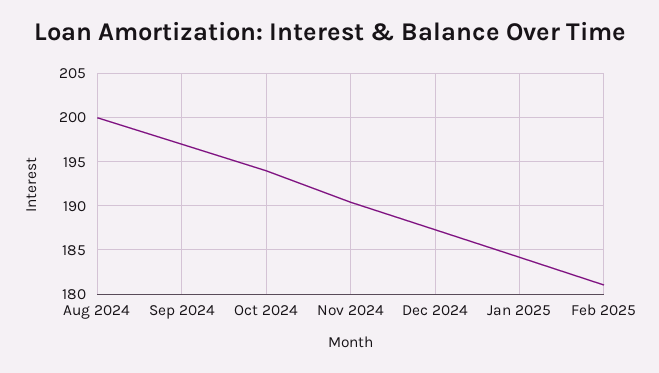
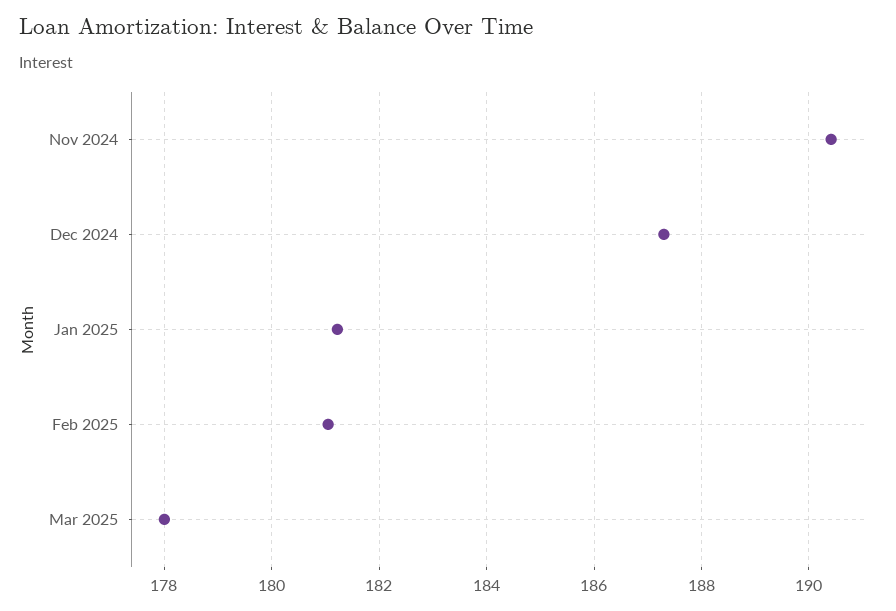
Aug 2024: 200 -> none
Sep 2024: 197 -> none
Oct 2024: 194 -> none
Jan 2025: 184 -> 181.2
Mar 2025: none -> 178

